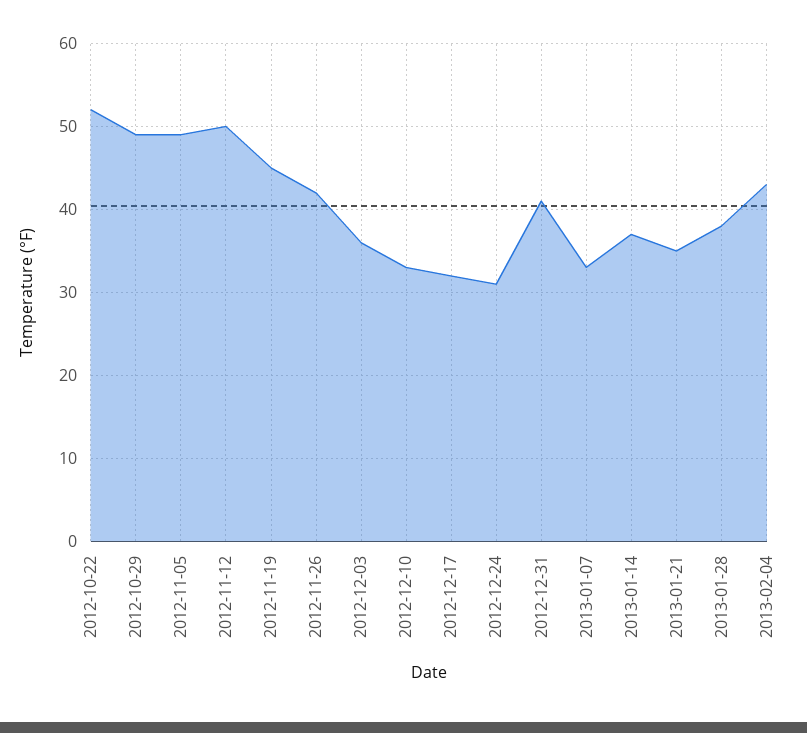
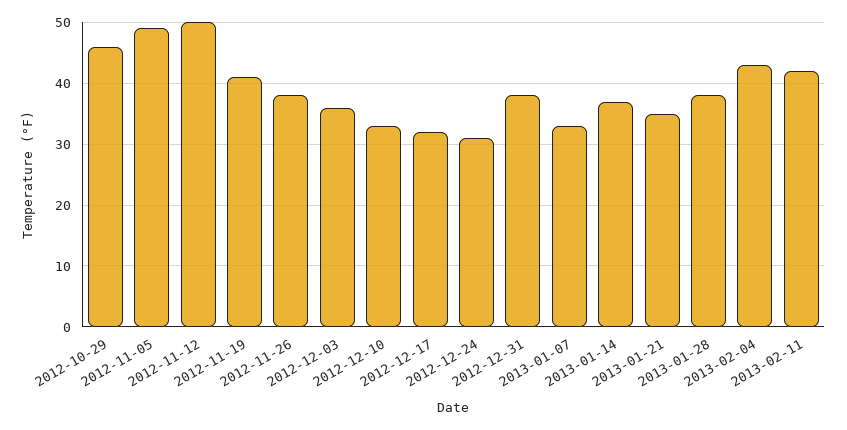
2012-10-22: 52 -> none
2012-10-29: 49 -> 46
2012-11-19: 45 -> 41
2012-11-26: 42 -> 38
2012-12-31: 41 -> 38
2013-02-11: none -> 42

